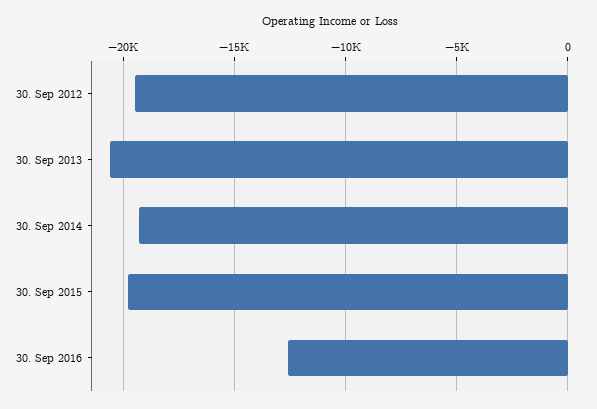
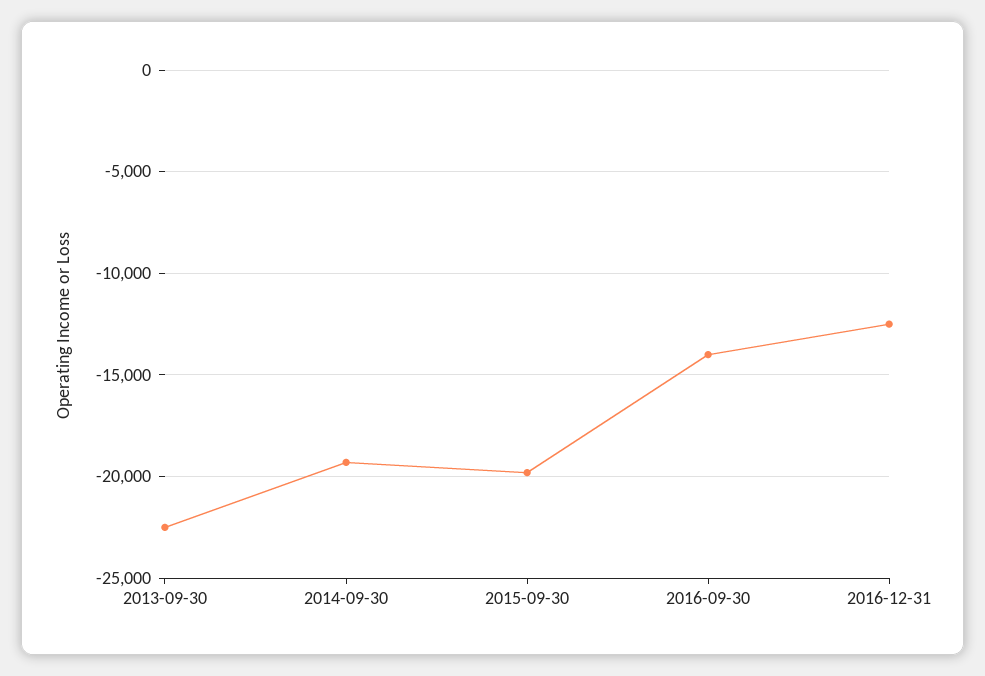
30. Sep 2012: -19500 -> none
30. Sep 2013: -20500 -> -22500
30. Sep 2016: -12500 -> -14000
2016-12-31: none -> -12500

